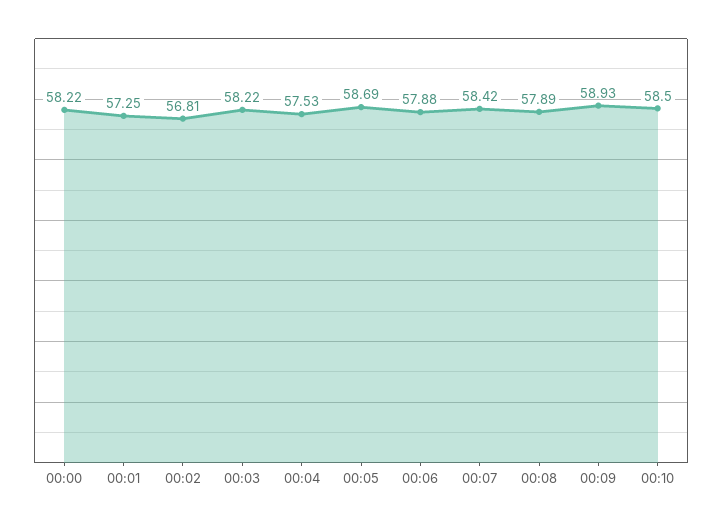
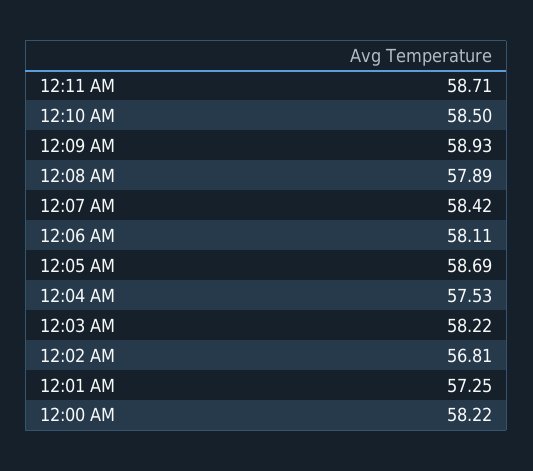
00:06: 57.88 -> 58.11
12:11 AM: none -> 58.71

